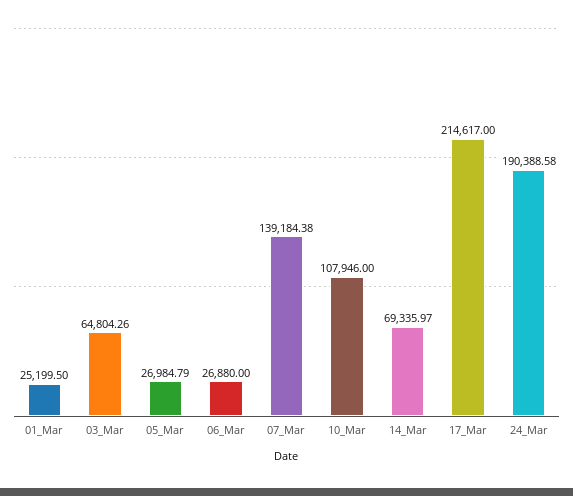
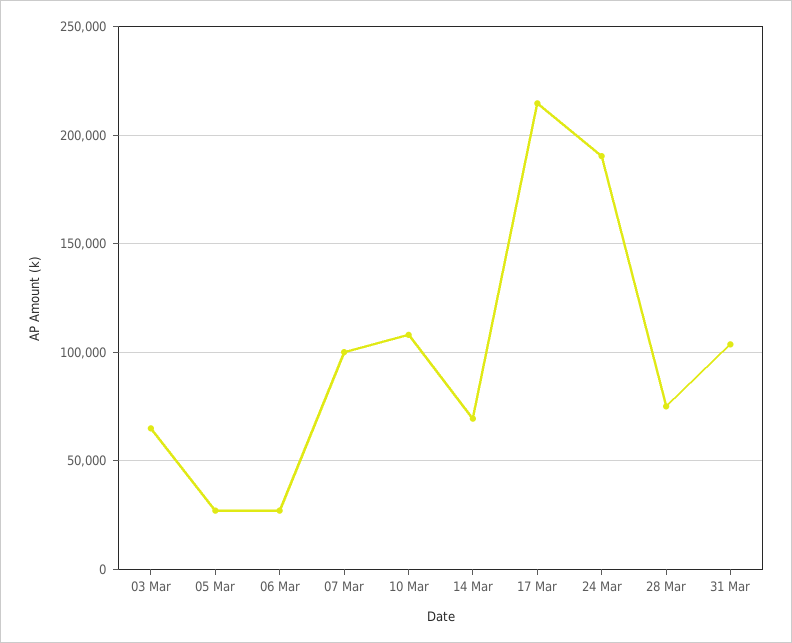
01_Mar: 25199.5 -> none
07_Mar: 139184.38 -> 100000
28 Mar: none -> 75000
31 Mar: none -> 105000

